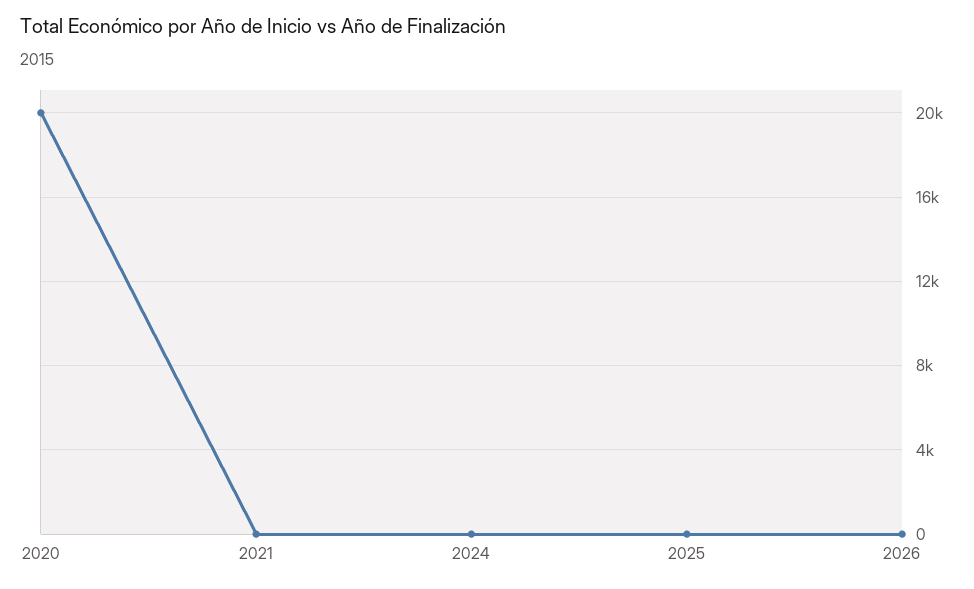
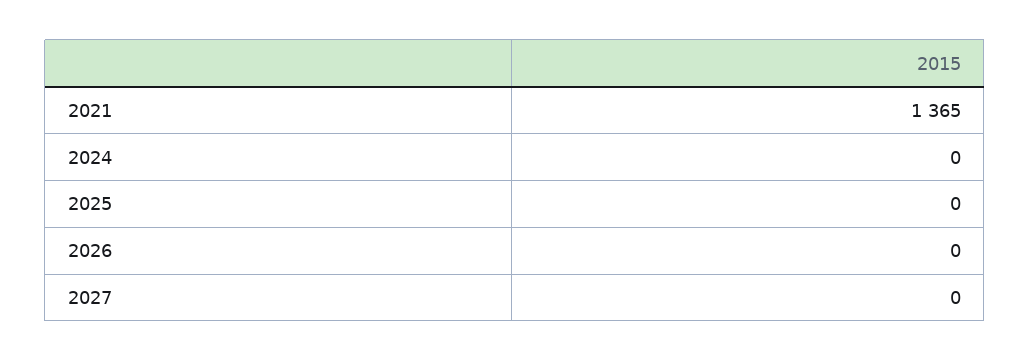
2020: 20000 -> none
2021: 0 -> 1365
2027: none -> 0

